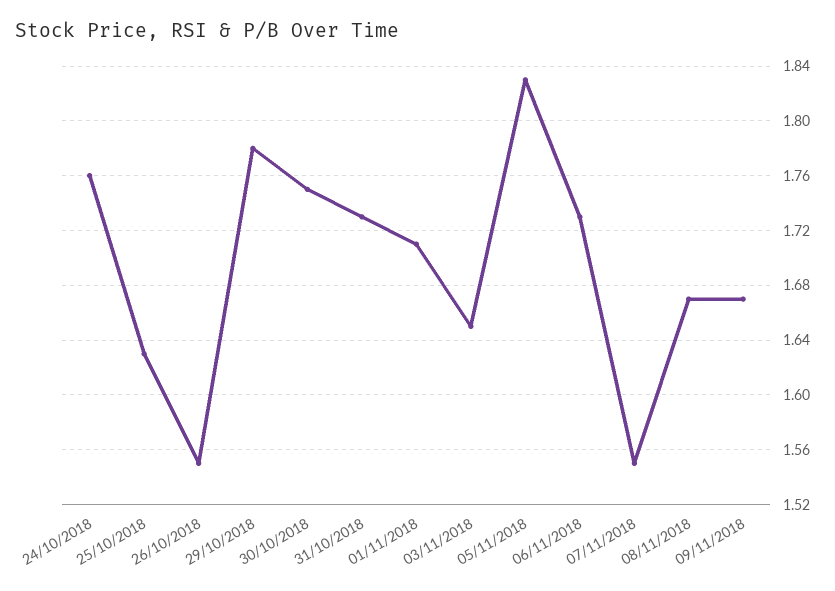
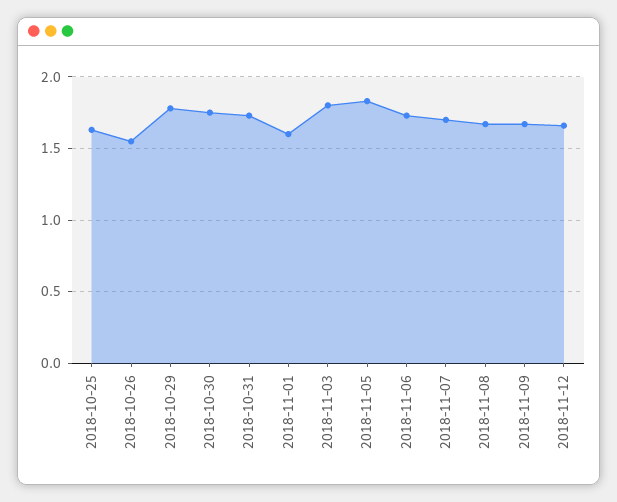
24/10/2018: 1.76 -> none
01/11/2018: 1.71 -> 1.6
03/11/2018: 1.65 -> 1.8
07/11/2018: 1.55 -> 1.7
2018-11-12: none -> 1.65

